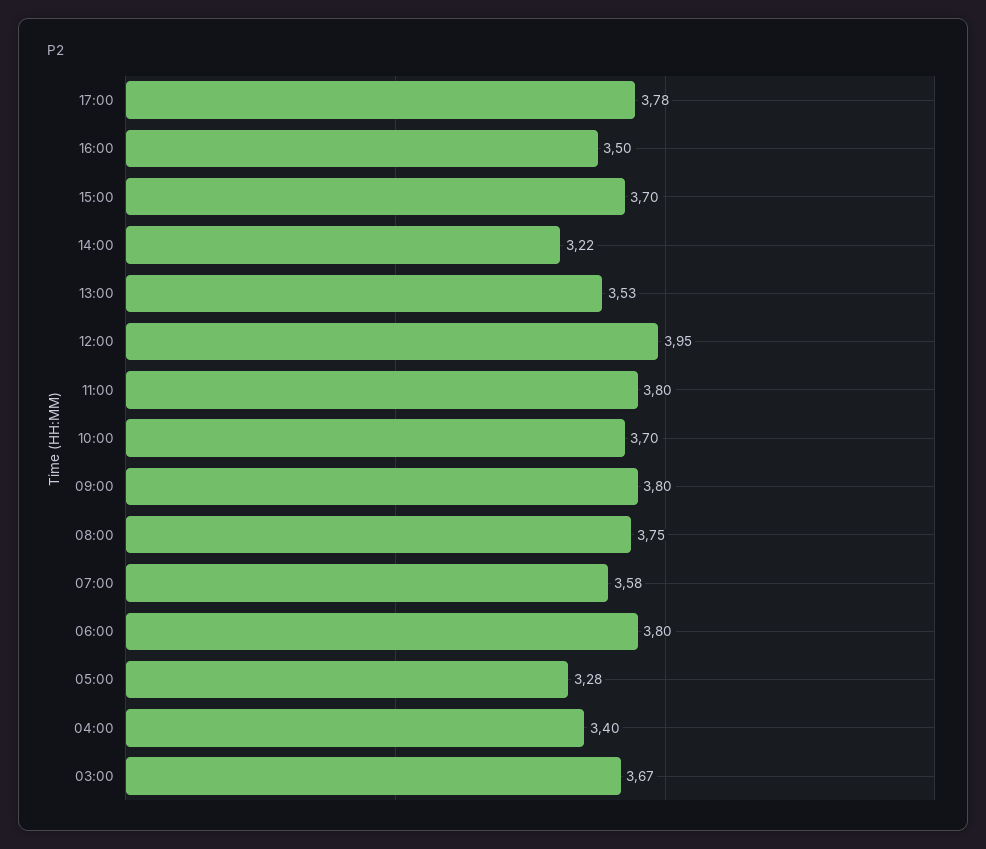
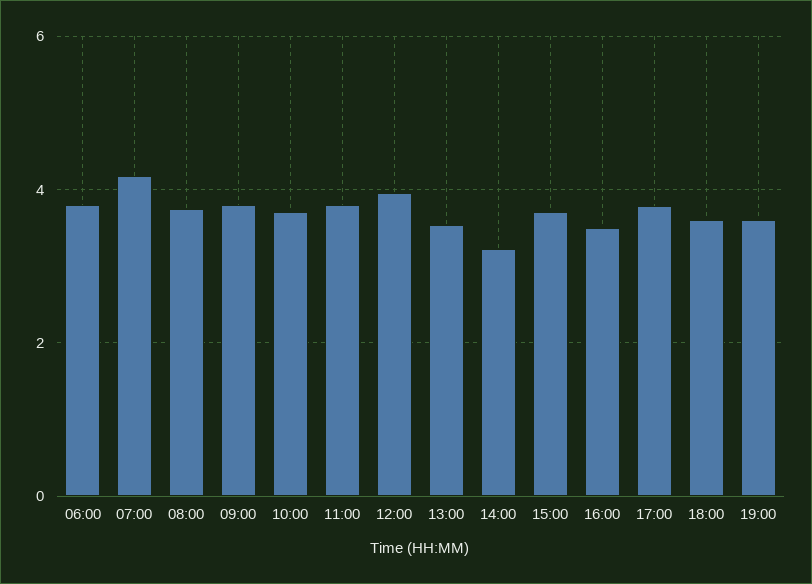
07:00: 3.58 -> 4.2
05:00: 3.28 -> none
04:00: 3.4 -> none
03:00: 3.67 -> none
18:00: none -> 3.6
19:00: none -> 3.6

